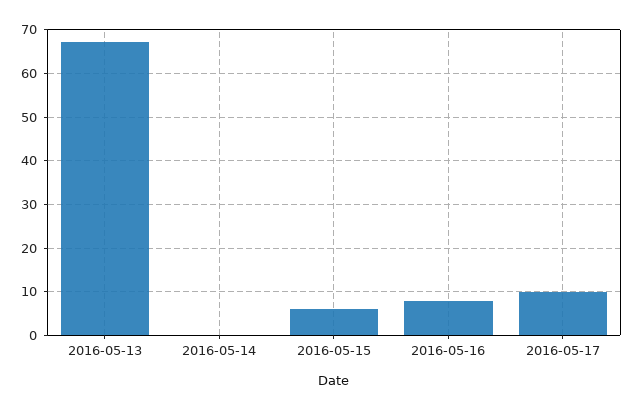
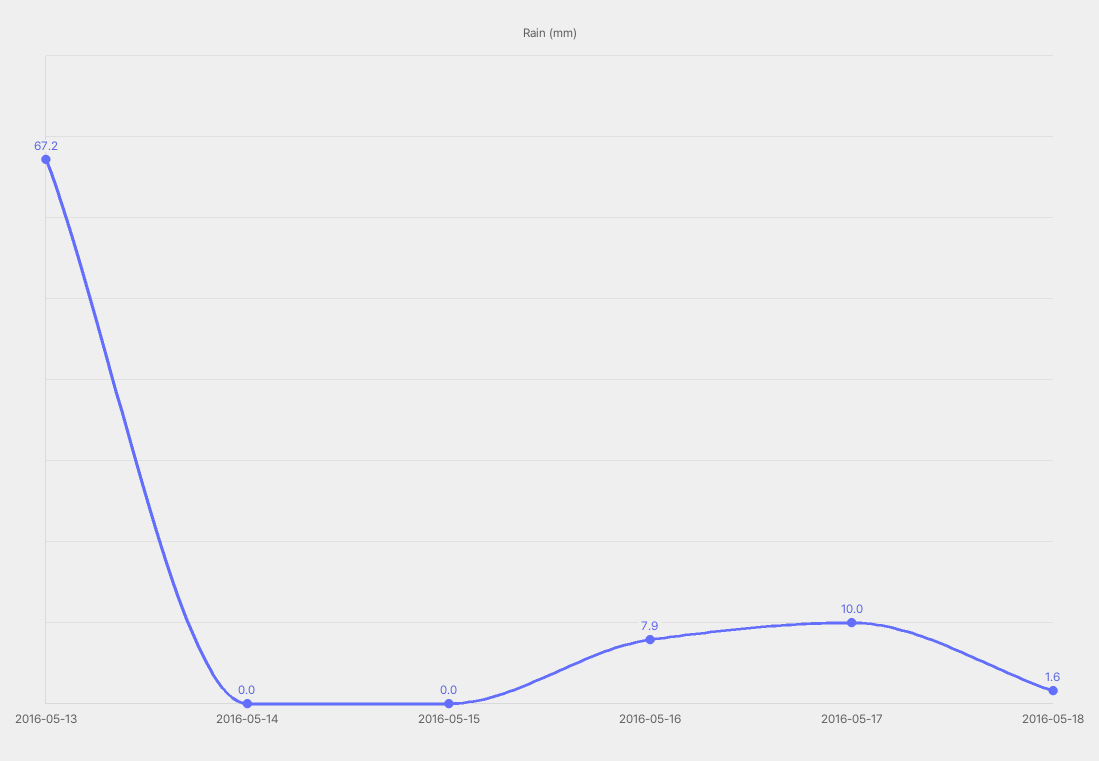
2016-05-15: 6 -> 0
2016-05-18: none -> 1.6

